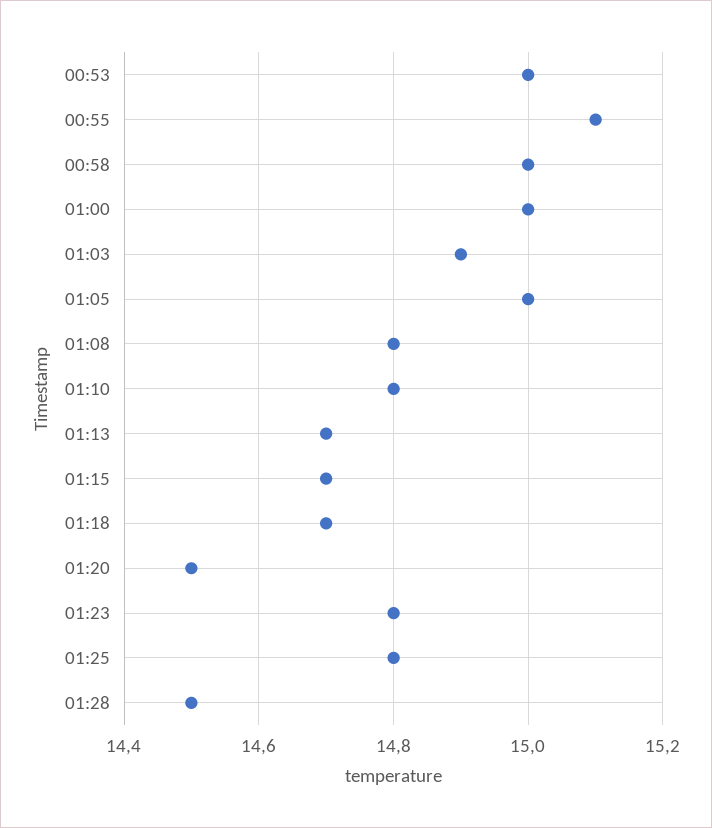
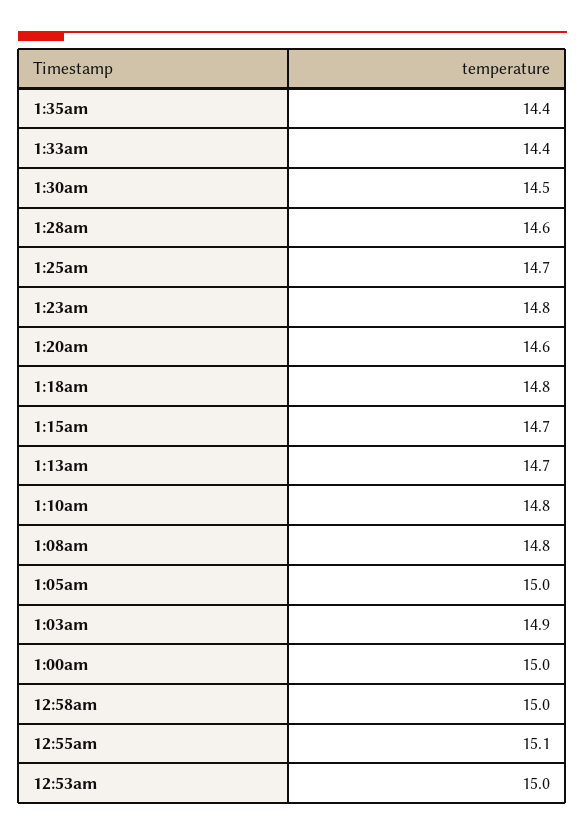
01:18: 14.7 -> 14.8
01:20: 14.5 -> 14.6
01:25: 14.8 -> 14.7
01:28: 14.5 -> 14.6
1:35am: none -> 14.4
1:33am: none -> 14.4
1:30am: none -> 14.5

